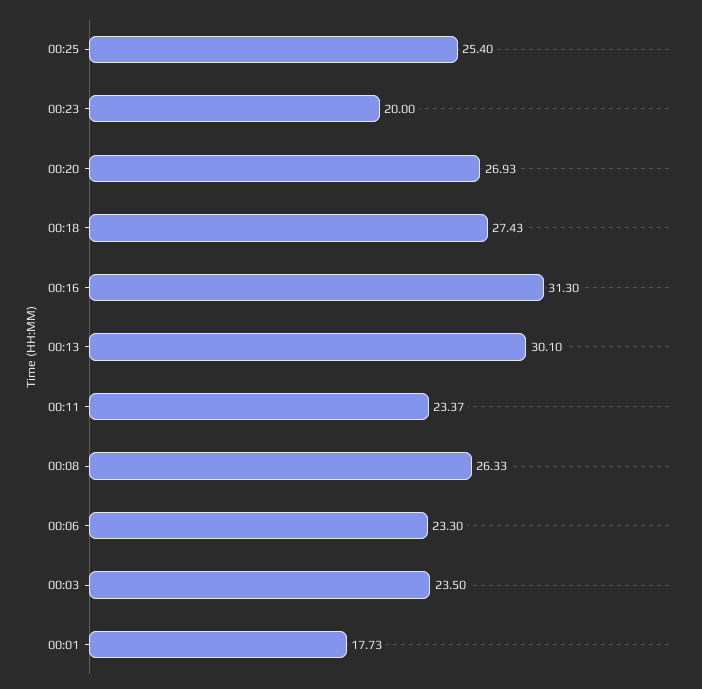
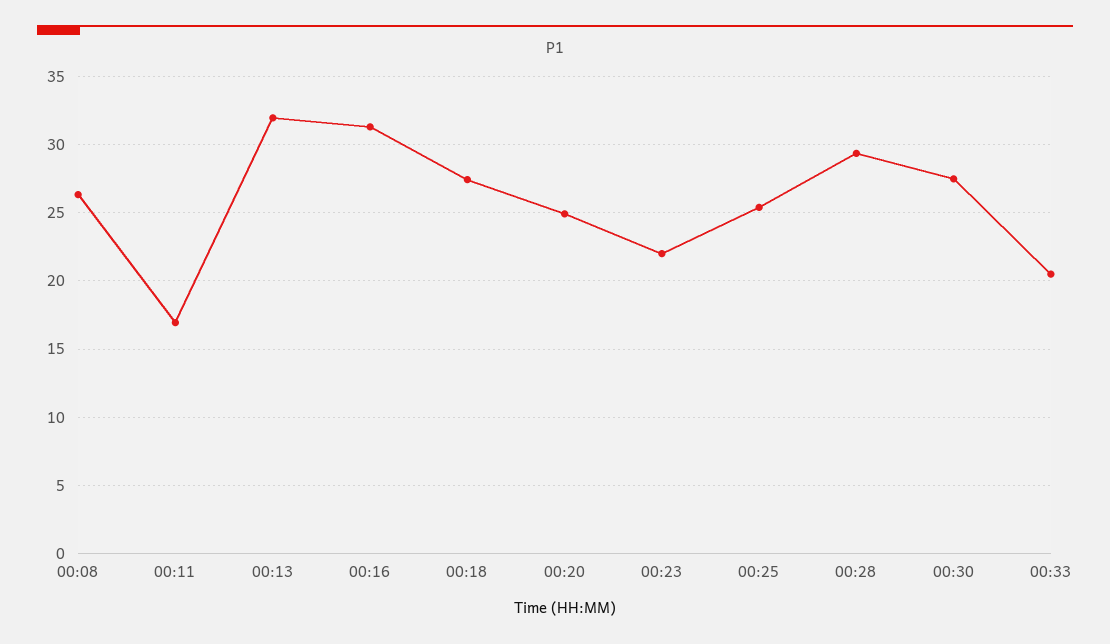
00:23: 20 -> 22
00:20: 26.93 -> 25
00:13: 30.1 -> 32
00:11: 23.37 -> 17
00:06: 23.3 -> none
00:03: 23.5 -> none
00:01: 17.73 -> none
00:28: none -> 29.5
00:30: none -> 27.5
00:33: none -> 20.5

